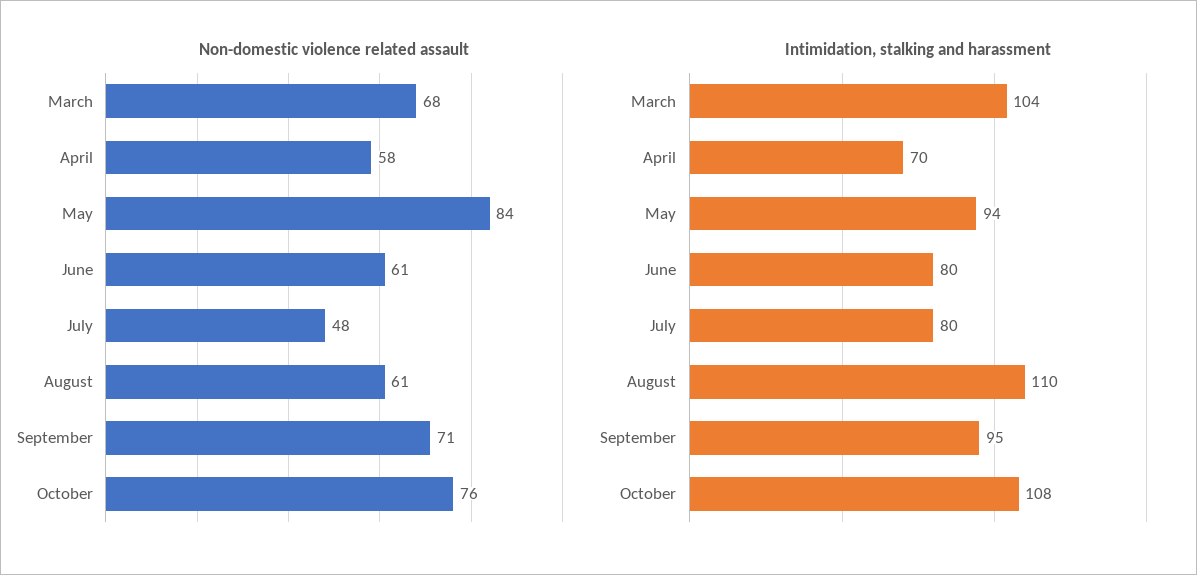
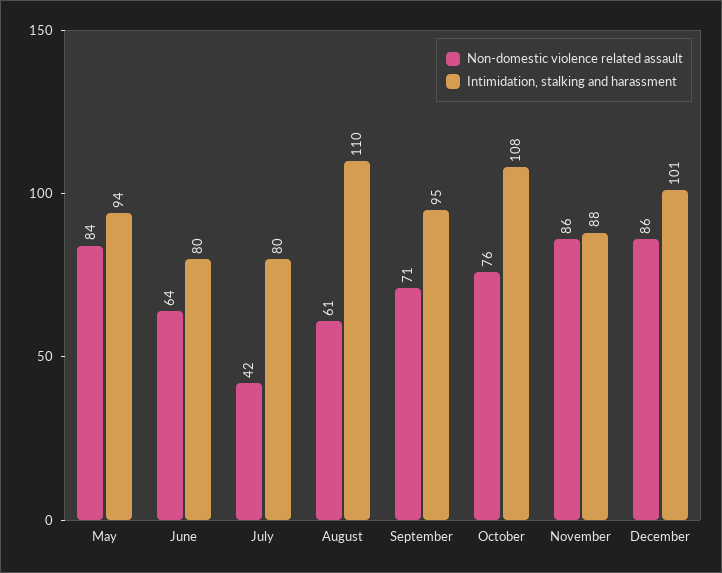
Non-domestic violence related assault, March: 68 -> none
Non-domestic violence related assault, April: 58 -> none
Non-domestic violence related assault, June: 61 -> 64
Non-domestic violence related assault, July: 48 -> 42
Intimidation, stalking and harassment, March: 104 -> none
Intimidation, stalking and harassment, April: 70 -> none
Non-domestic violence related assault, November: none -> 86
Intimidation, stalking and harassment, November: none -> 88
Non-domestic violence related assault, December: none -> 86
Intimidation, stalking and harassment, December: none -> 101

